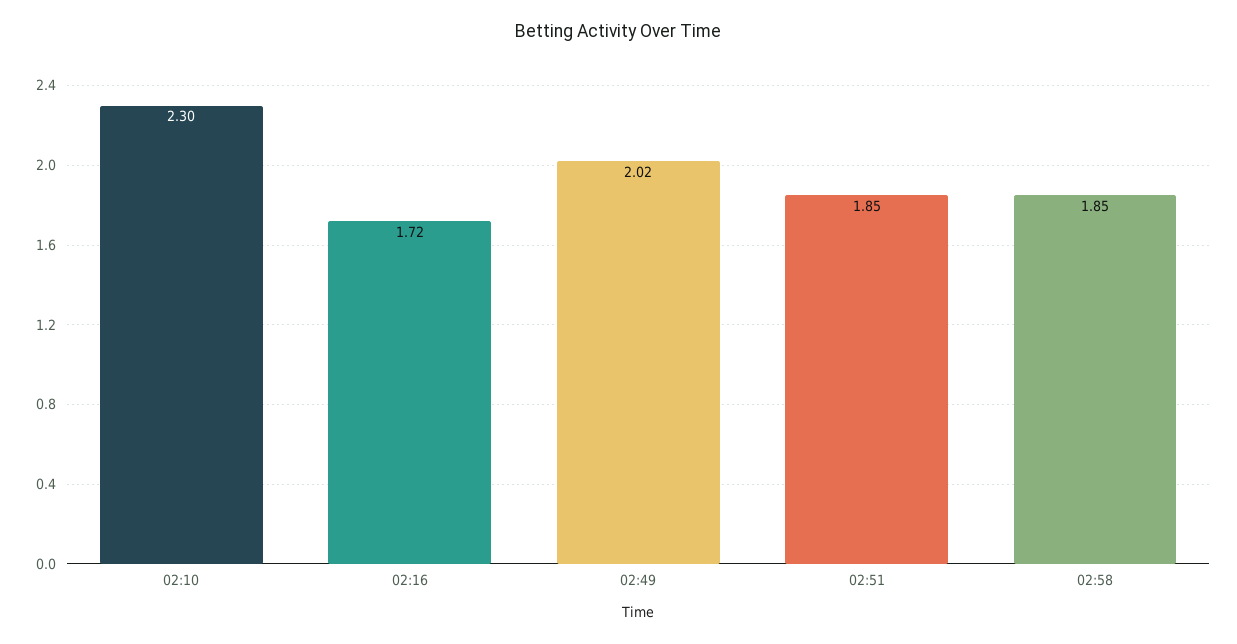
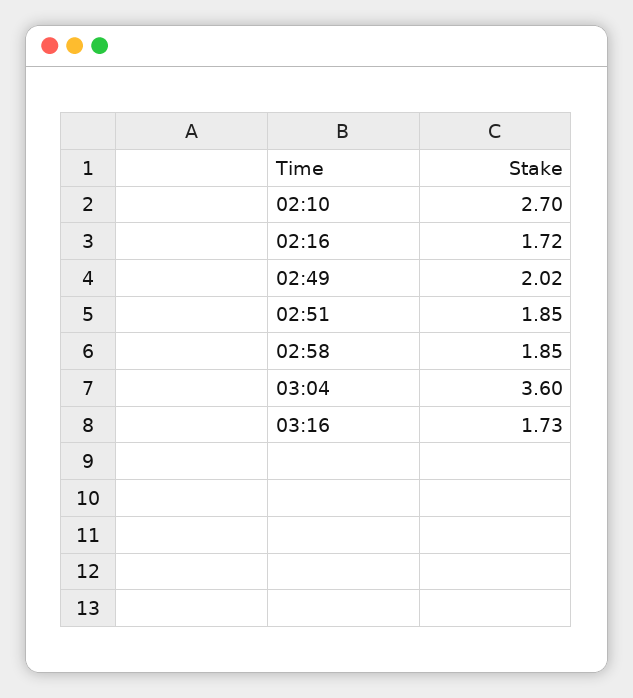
02:10: 2.3 -> 2.7
03:04: none -> 3.6
03:16: none -> 1.73

